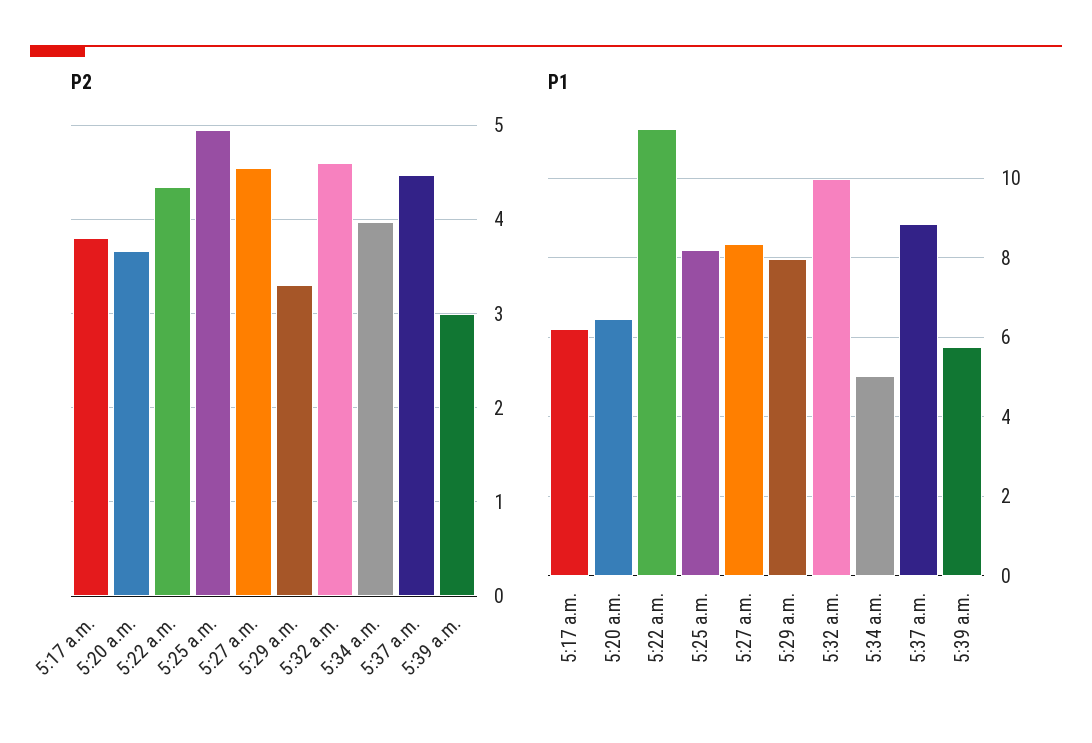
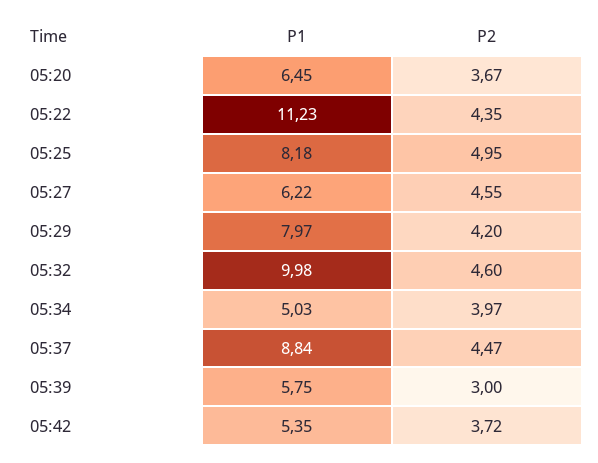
P2, 5:17 a.m.: 3.8 -> none
P2, 5:29 a.m.: 3.3 -> 4.2
P1, 5:17 a.m.: 6.2 -> none
P1, 5:27 a.m.: 8.4 -> 6.22
P1, 05:42: none -> 5.35
P2, 05:42: none -> 3.72

